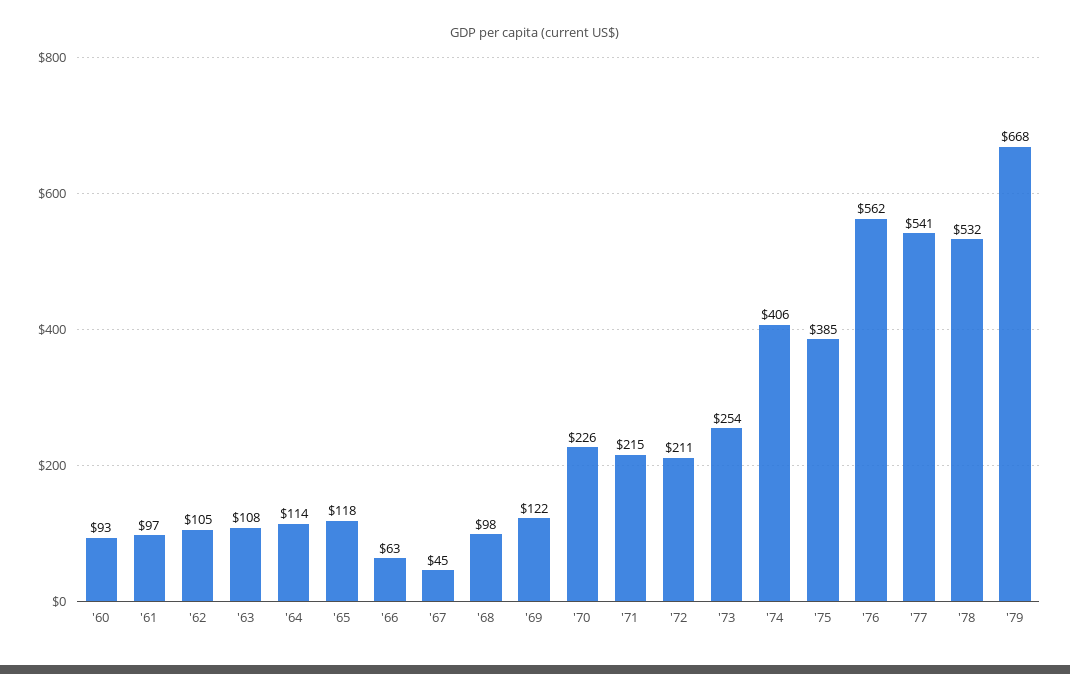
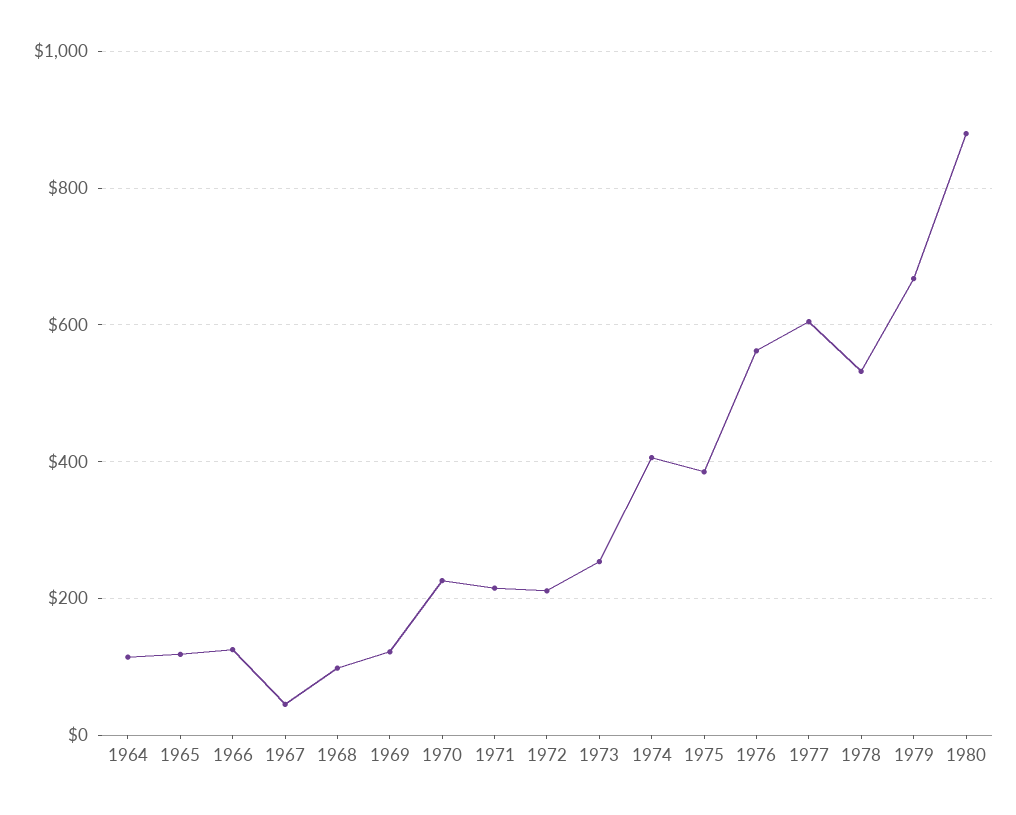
'60: 93 -> none
'61: 97 -> none
'62: 105 -> none
'63: 108 -> none
'66: 63 -> 120
'77: 541 -> 600
1980: none -> 880

